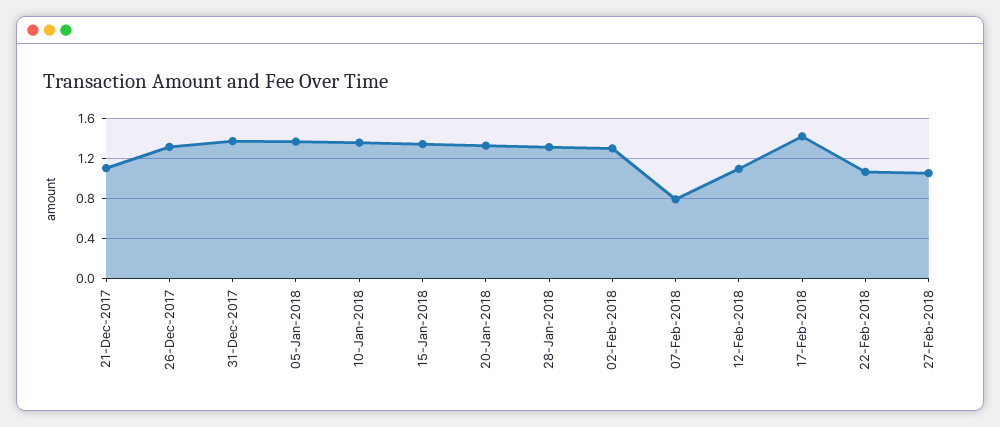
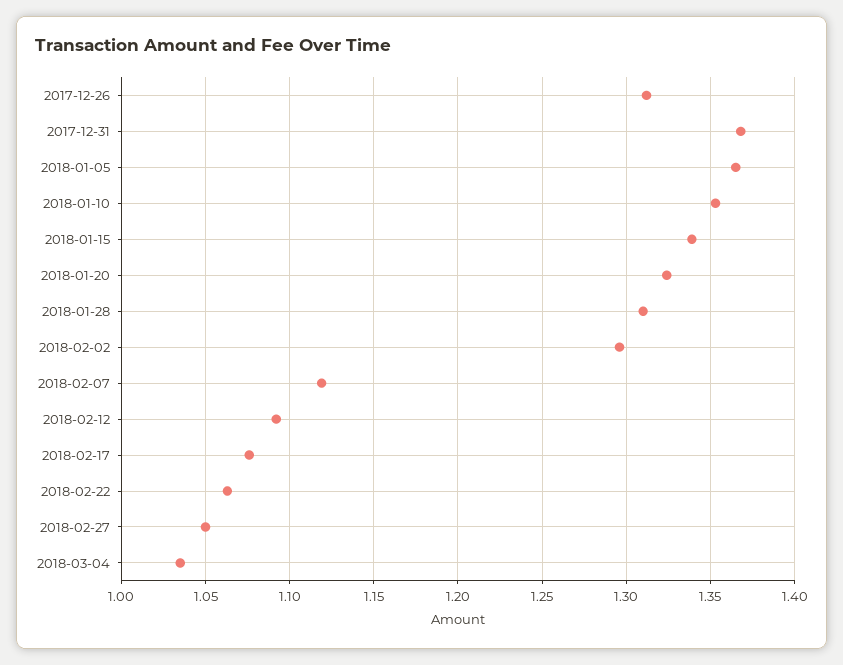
21-Dec-2017: 1.1 -> none
07-Feb-2018: 0.8 -> 1.12
17-Feb-2018: 1.4 -> 1.075
2018-03-04: none -> 1.035

